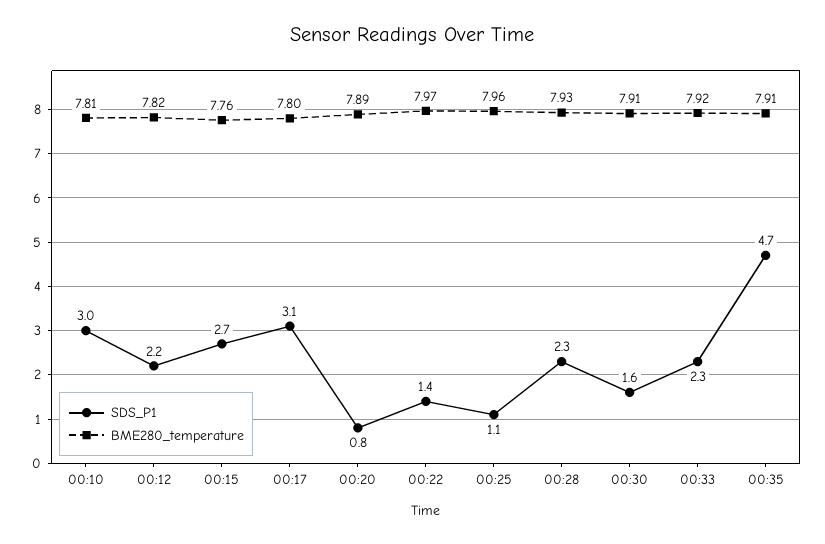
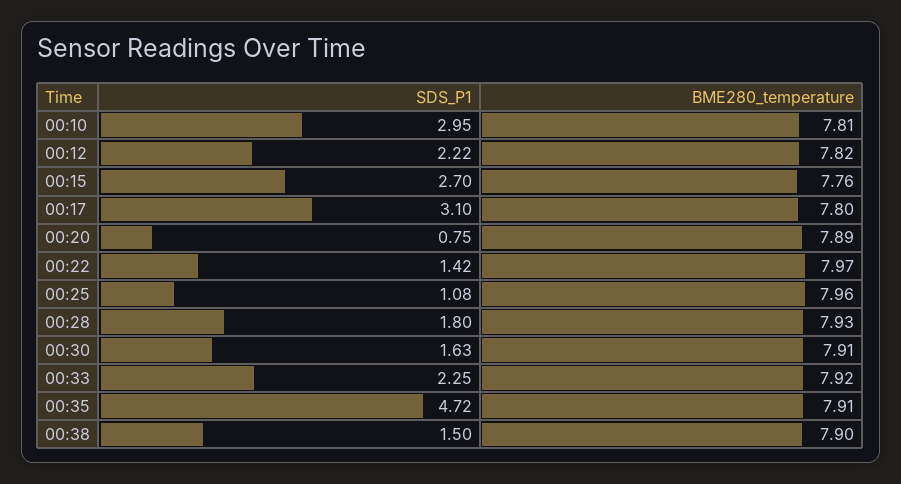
SDS_P1, 00:28: 2.3 -> 1.8
SDS_P1, 00:38: none -> 1.5
BME280_temperature, 00:38: none -> 7.9

